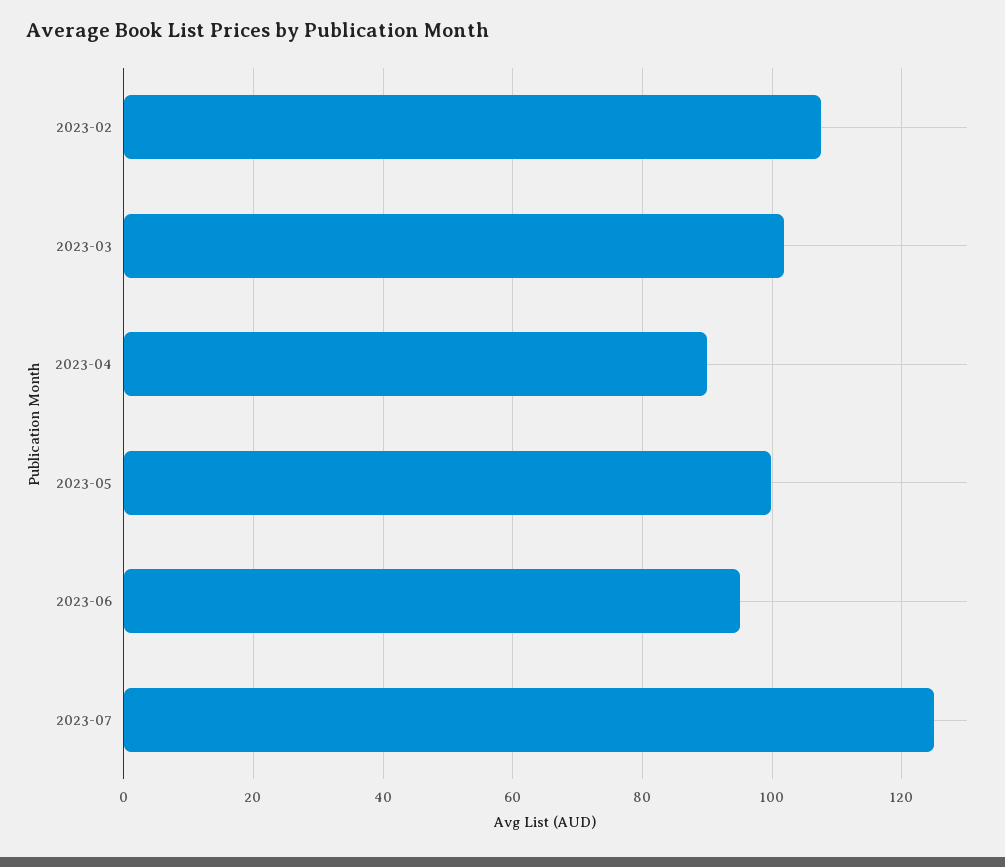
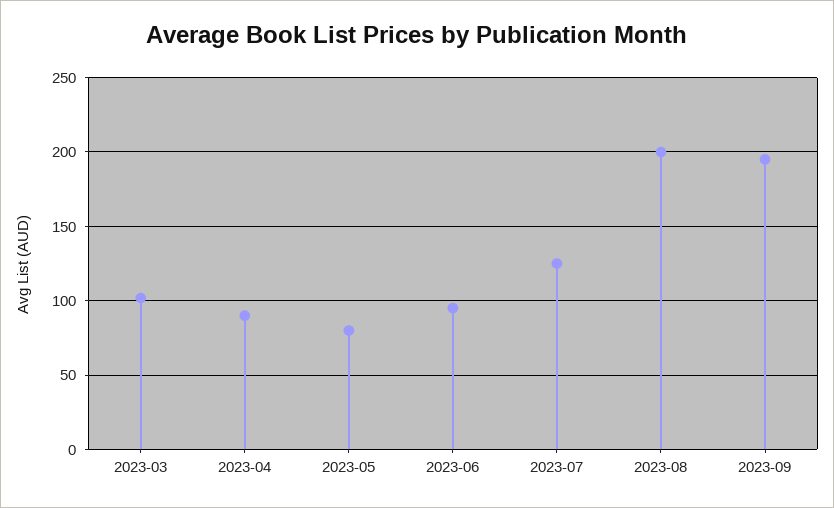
2023-02: 108 -> none
2023-05: 100 -> 80
2023-08: none -> 200
2023-09: none -> 195

